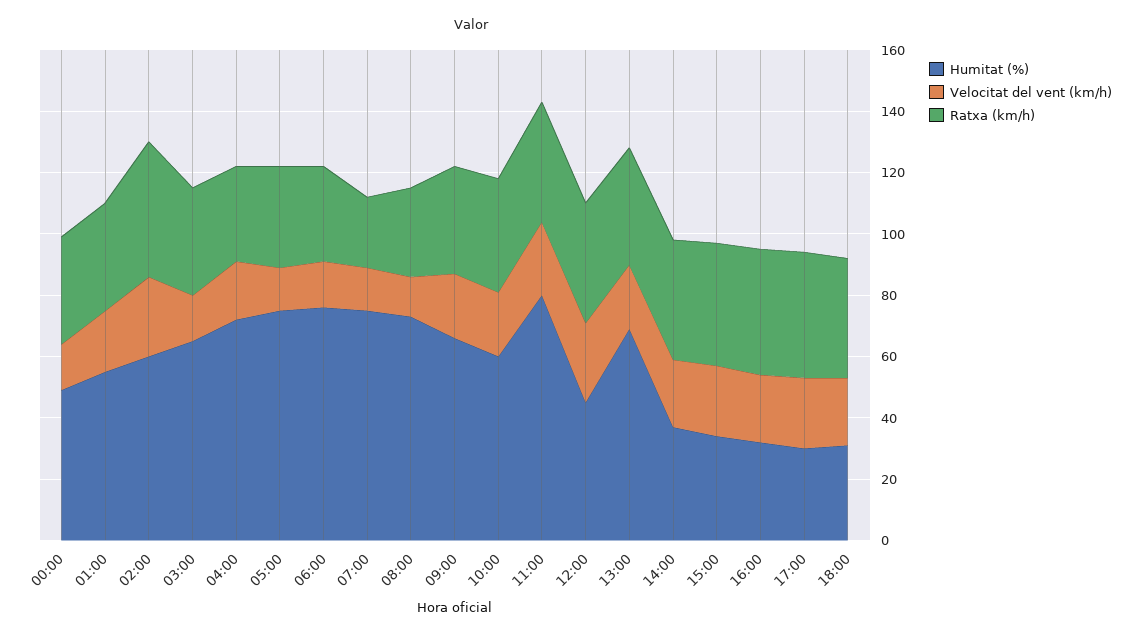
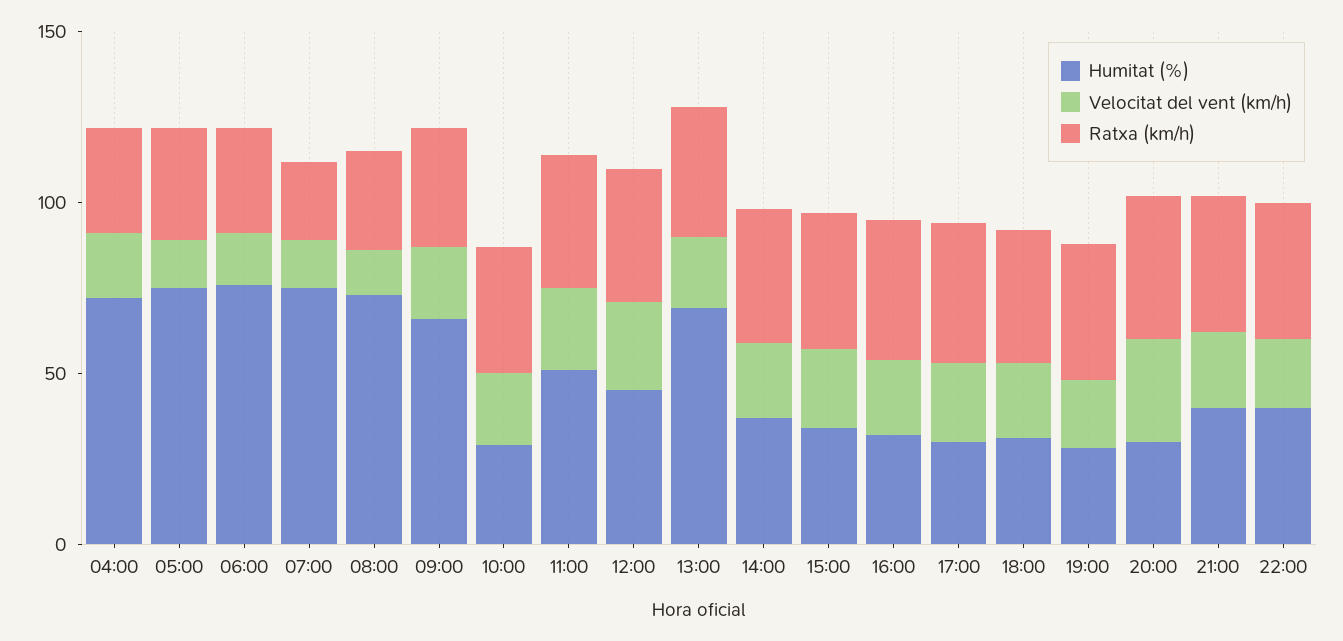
Humitat (%), 00:00: 50 -> none
Velocitat del vent (km/h), 00:00: 15 -> none
Ratxa (km/h), 00:00: 35 -> none
Humitat (%), 01:00: 55 -> none
Velocitat del vent (km/h), 01:00: 20 -> none
Ratxa (km/h), 01:00: 35 -> none
Humitat (%), 02:00: 60 -> none
Velocitat del vent (km/h), 02:00: 25 -> none
Ratxa (km/h), 02:00: 45 -> none
Humitat (%), 03:00: 65 -> none
Velocitat del vent (km/h), 03:00: 15 -> none
Ratxa (km/h), 03:00: 35 -> none
Humitat (%), 10:00: 60 -> 30
Humitat (%), 11:00: 80 -> 50
Humitat (%), 19:00: none -> 30
Velocitat del vent (km/h), 19:00: none -> 20
Ratxa (km/h), 19:00: none -> 40
Humitat (%), 20:00: none -> 30
Velocitat del vent (km/h), 20:00: none -> 30
Ratxa (km/h), 20:00: none -> 40
Humitat (%), 21:00: none -> 40
Velocitat del vent (km/h), 21:00: none -> 20
Ratxa (km/h), 21:00: none -> 40
Humitat (%), 22:00: none -> 40
Velocitat del vent (km/h), 22:00: none -> 20
Ratxa (km/h), 22:00: none -> 40

